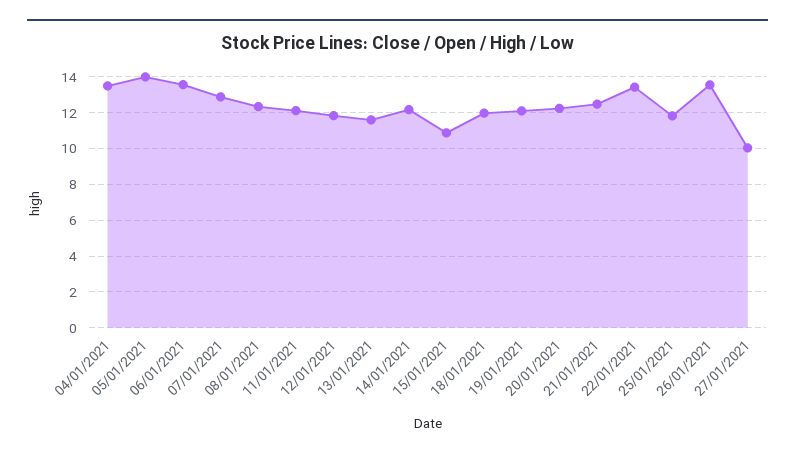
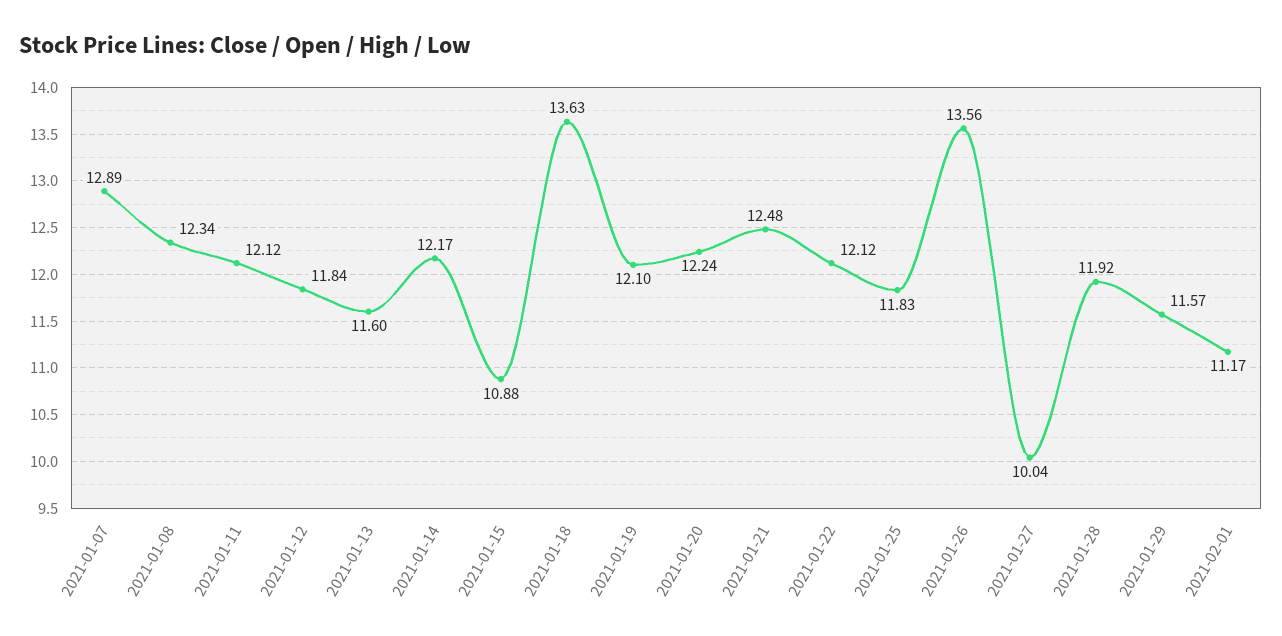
04/01/2021: 13.5 -> none
05/01/2021: 14 -> none
06/01/2021: 13.5 -> none
18/01/2021: 12 -> 13.63
22/01/2021: 13.5 -> 12.12
2021-01-28: none -> 11.92
2021-01-29: none -> 11.57
2021-02-01: none -> 11.17

